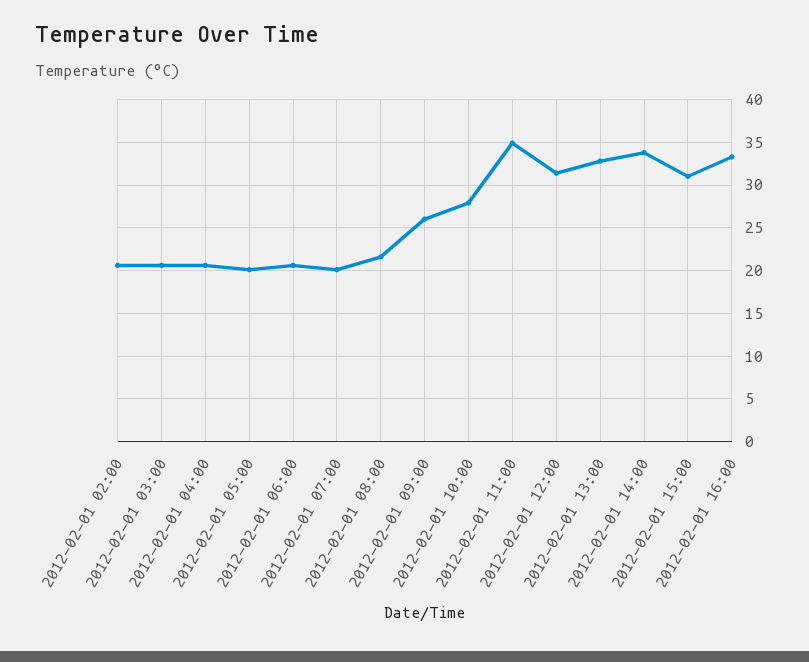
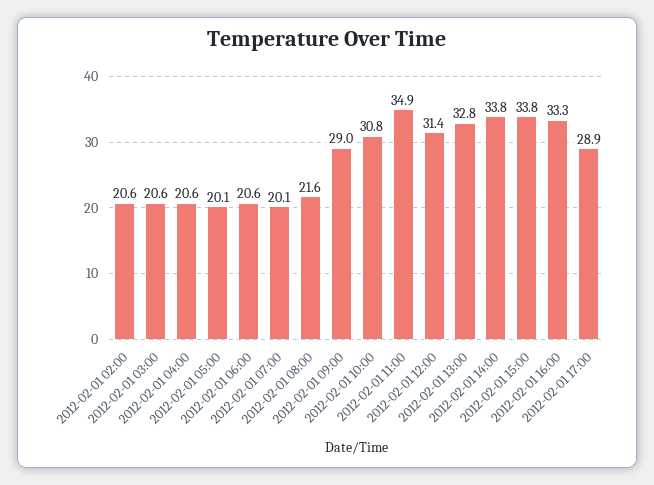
2012-02-01 09:00: 26 -> 29
2012-02-01 10:00: 28 -> 30.8
2012-02-01 15:00: 31 -> 33.8
2012-02-01 17:00: none -> 28.9

